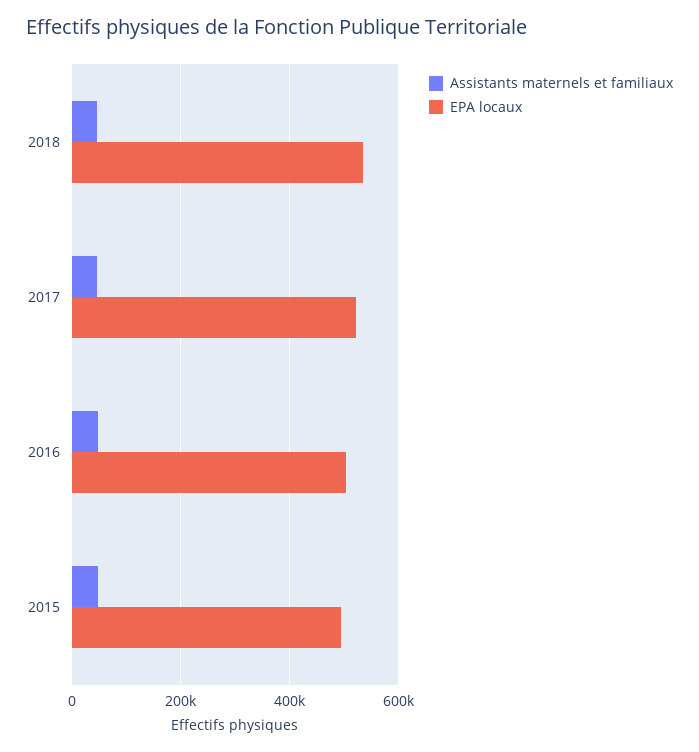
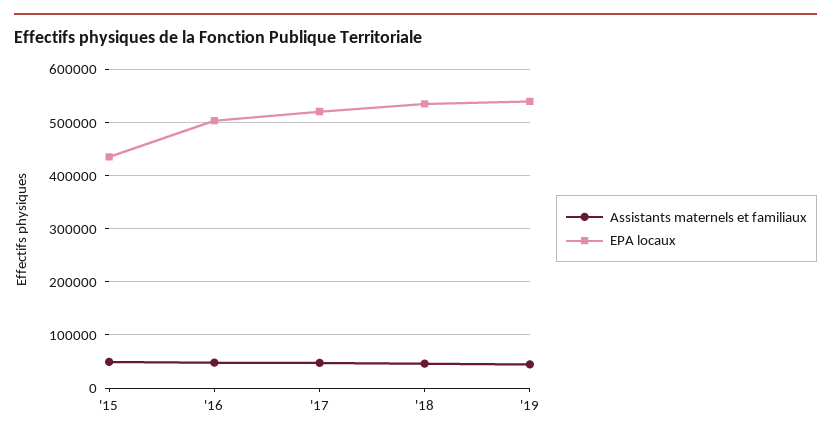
EPA locaux, 2015: 500000 -> 440000
Assistants maternels et familiaux, '19: none -> 40000
EPA locaux, '19: none -> 540000

